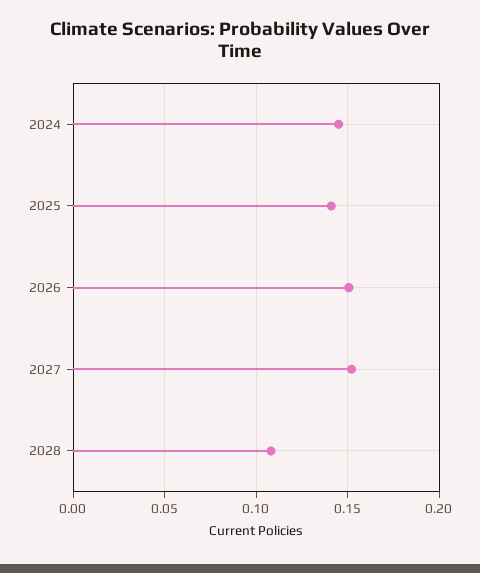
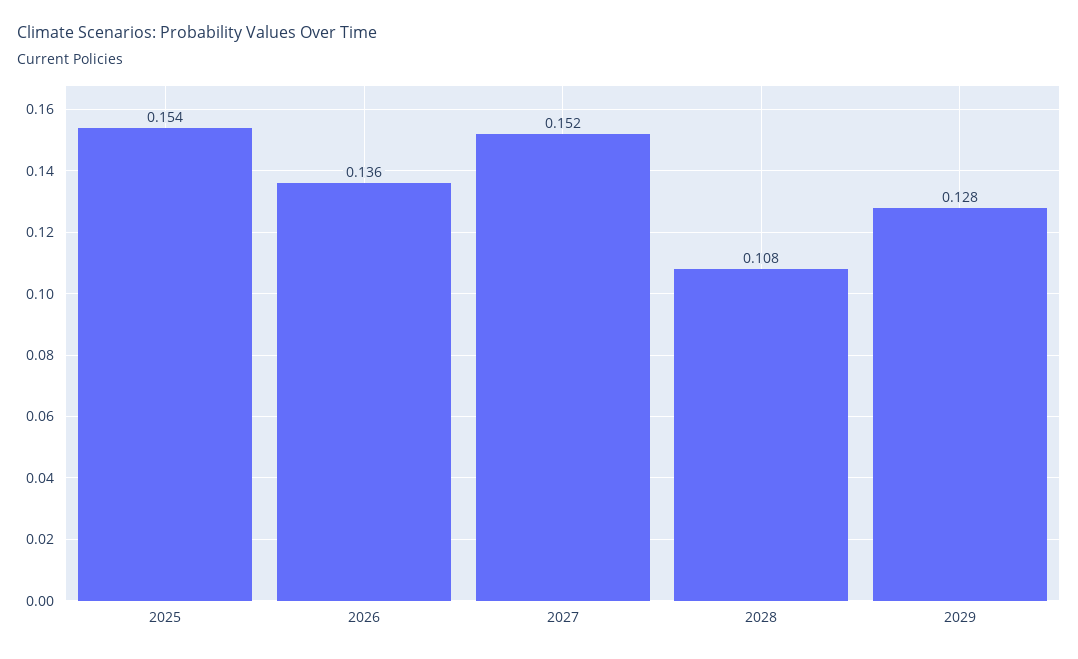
2024: 0.145 -> none
2025: 0.14 -> 0.154
2026: 0.15 -> 0.136
2029: none -> 0.128

